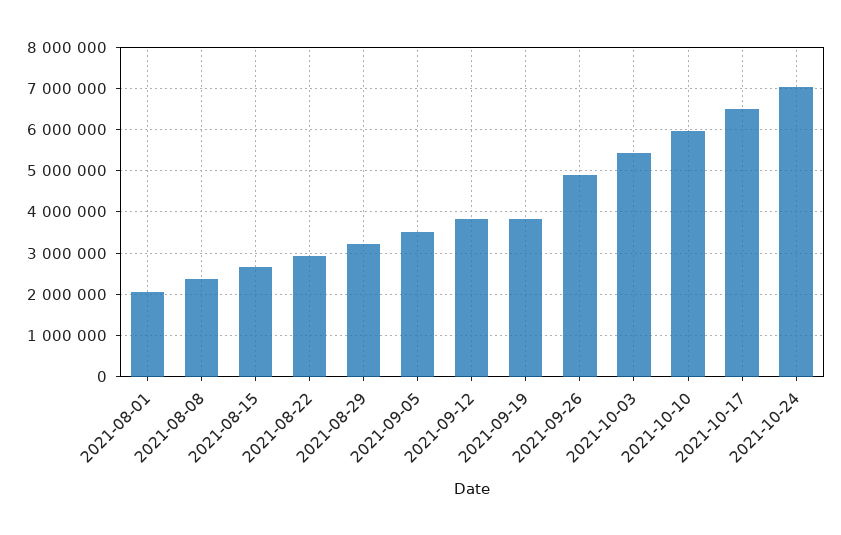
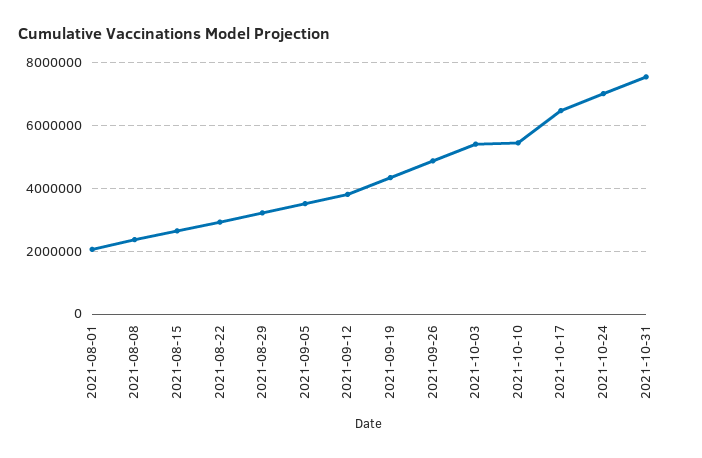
2021-09-19: 3800000 -> 4400000
2021-10-10: 6000000 -> 5400000
2021-10-31: none -> 7600000

